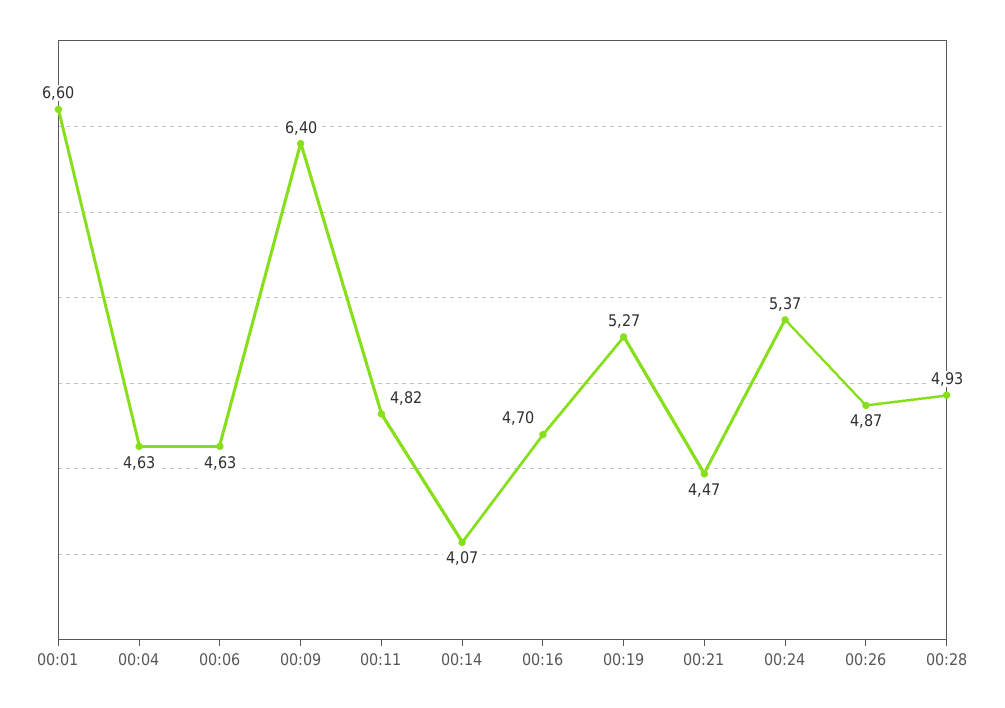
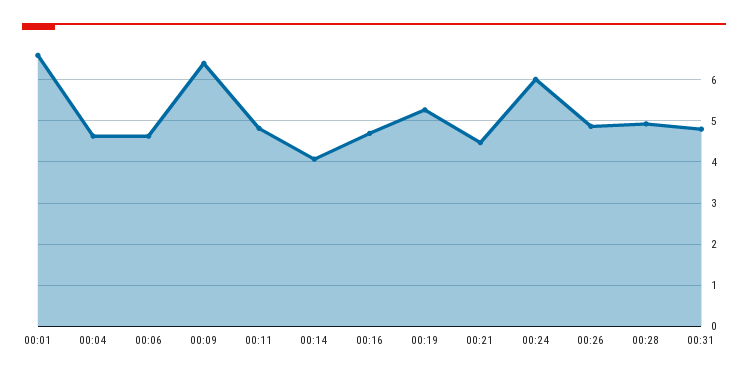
00:24: 5.37 -> 6
00:31: none -> 4.8

